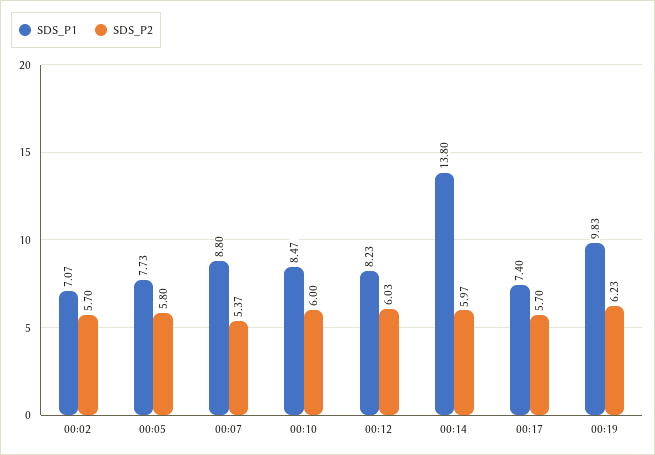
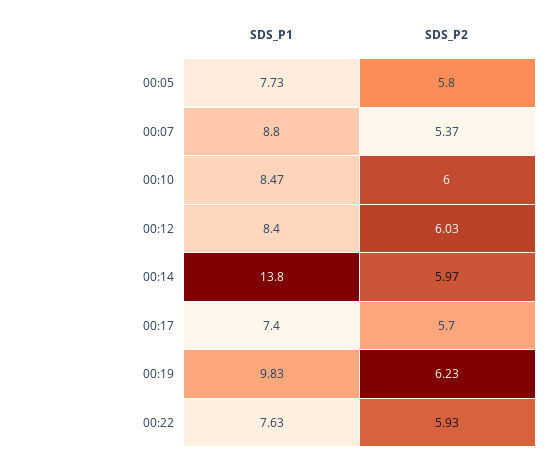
SDS_P1, 00:02: 7.07 -> none
SDS_P2, 00:02: 5.7 -> none
SDS_P1, 00:12: 8.23 -> 8.4
SDS_P1, 00:22: none -> 7.63
SDS_P2, 00:22: none -> 5.93

